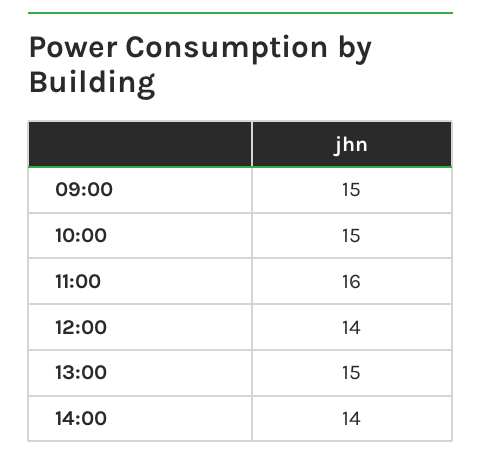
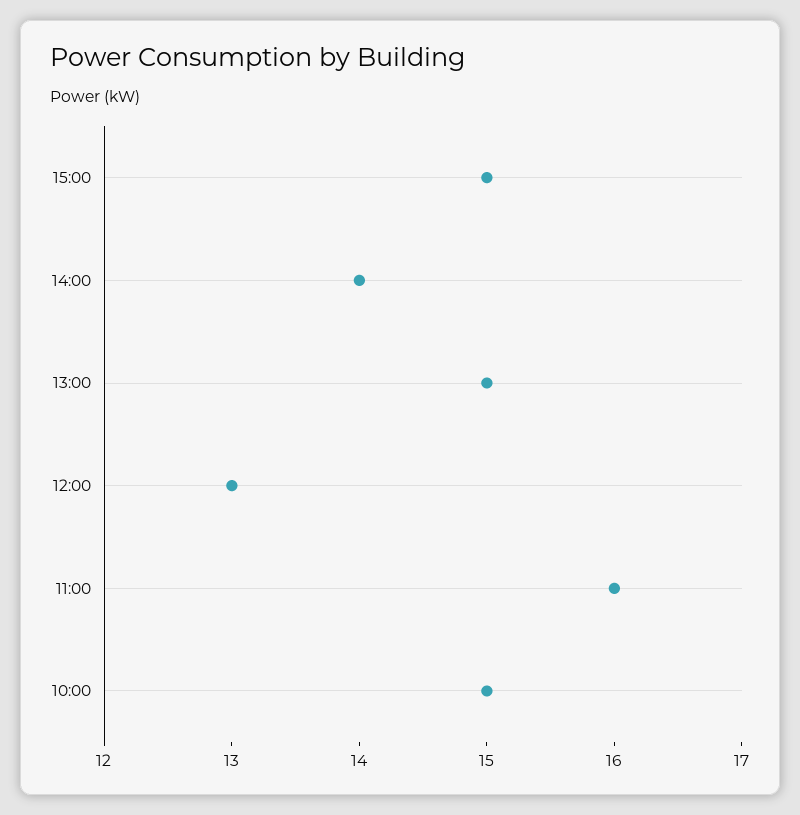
09:00: 15 -> none
12:00: 14 -> 13
15:00: none -> 15

